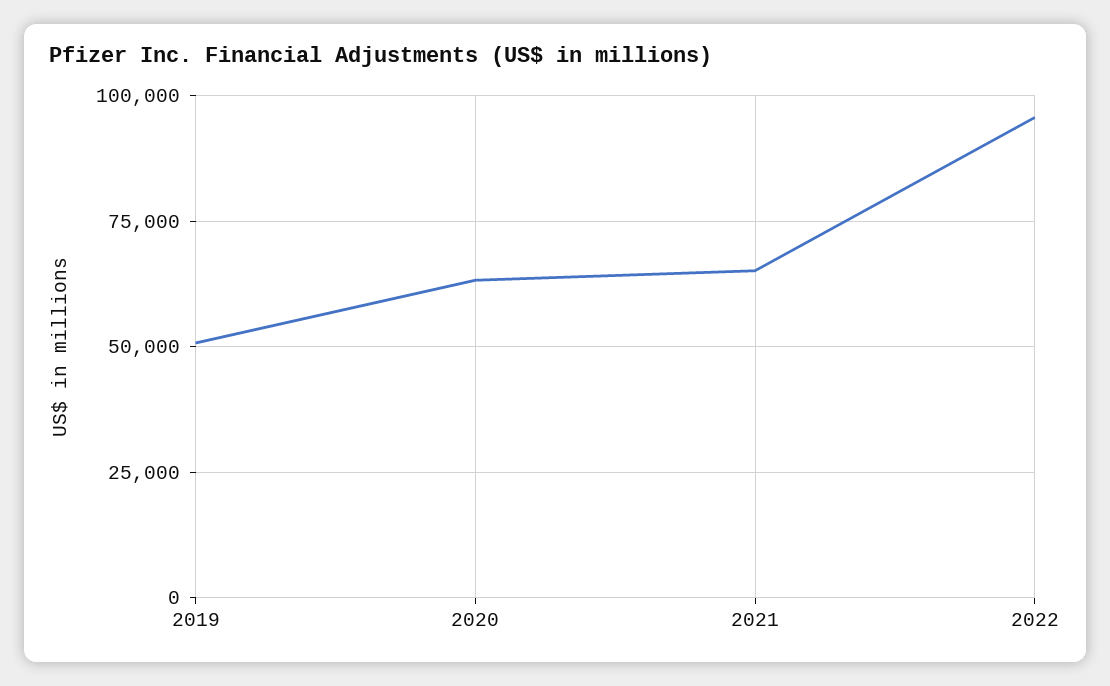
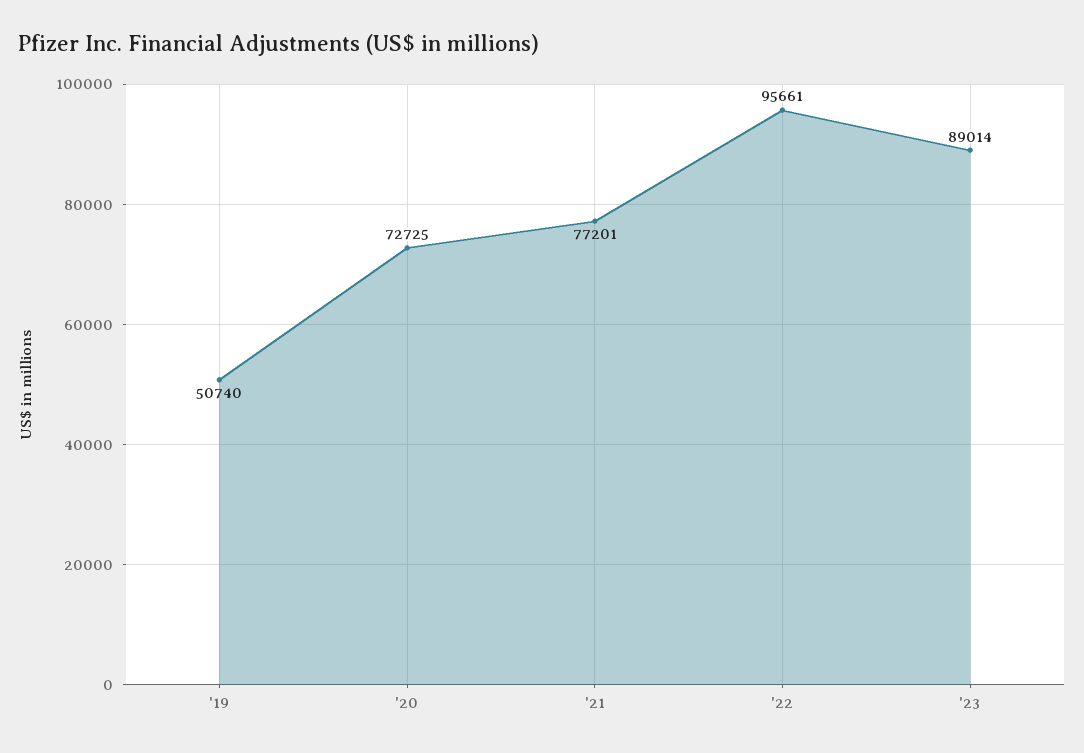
2020: 62500 -> 72725
2021: 65000 -> 77201
'23: none -> 89014

